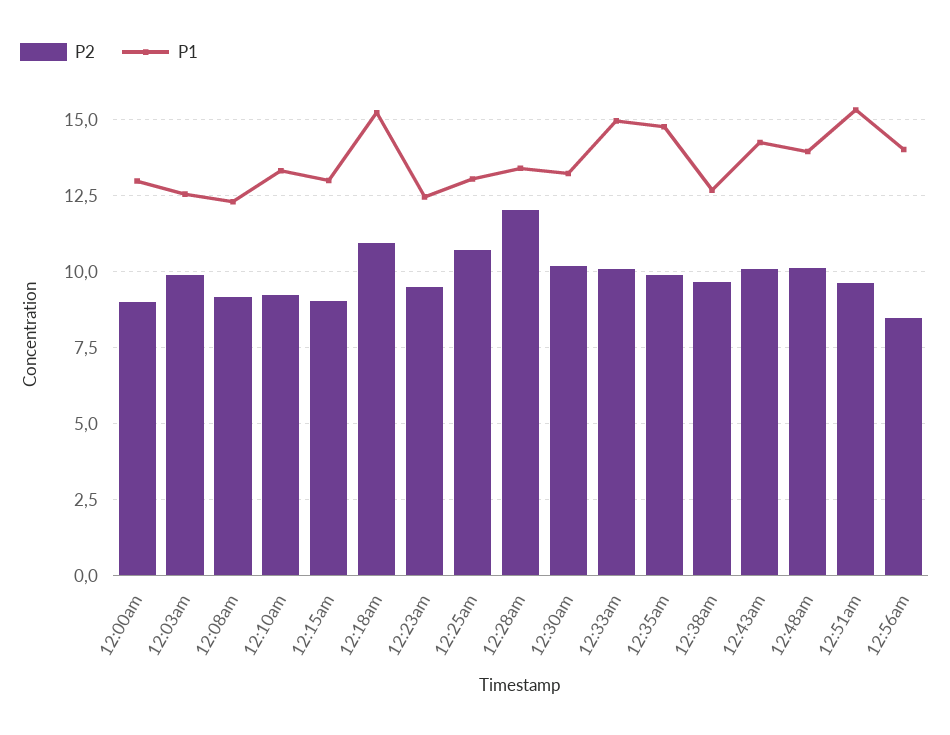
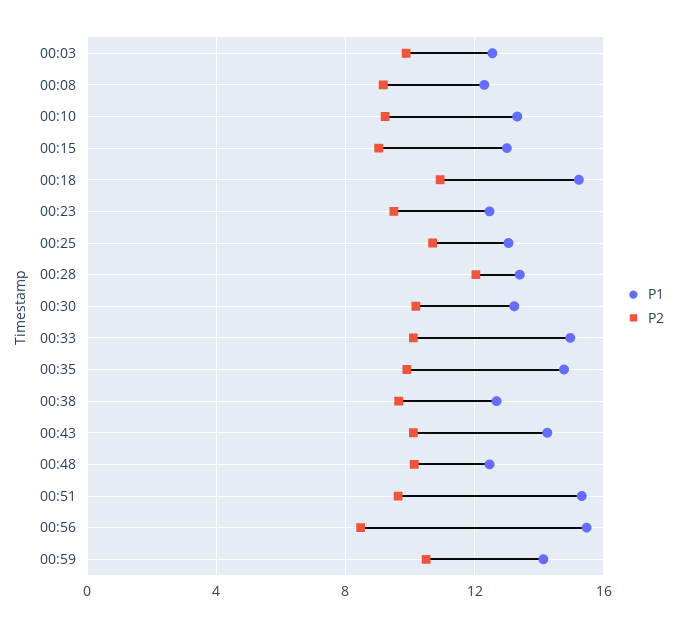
P2, 12:00am: 9 -> none
P1, 12:00am: 13 -> none
P1, 12:48am: 14 -> 12.5
P1, 12:56am: 14 -> 15.5
P1, 00:59: none -> 14
P2, 00:59: none -> 10.5

